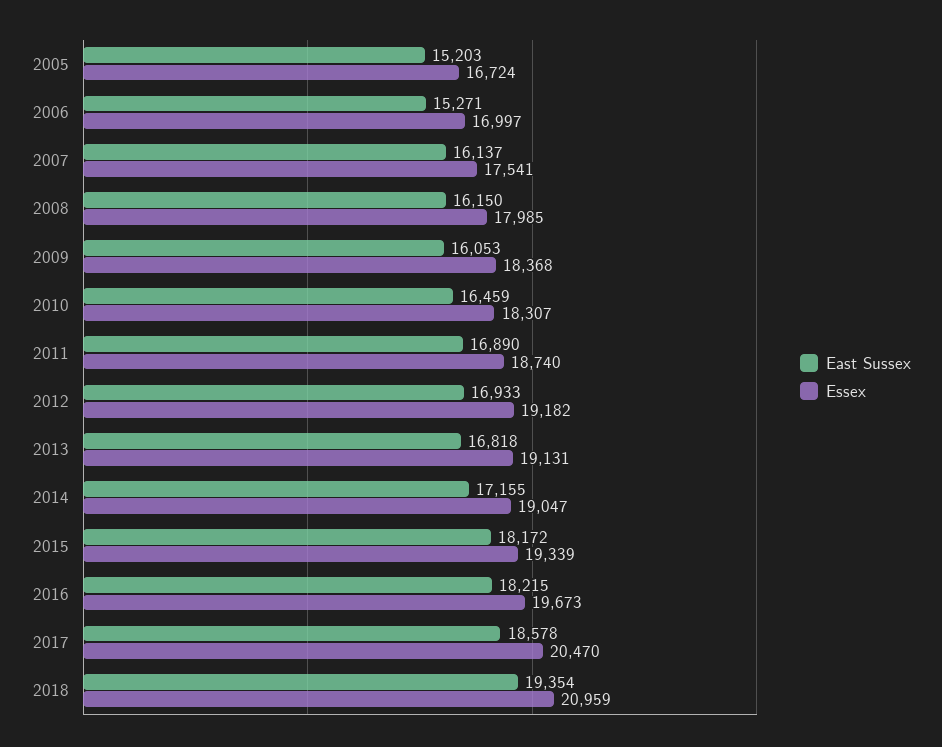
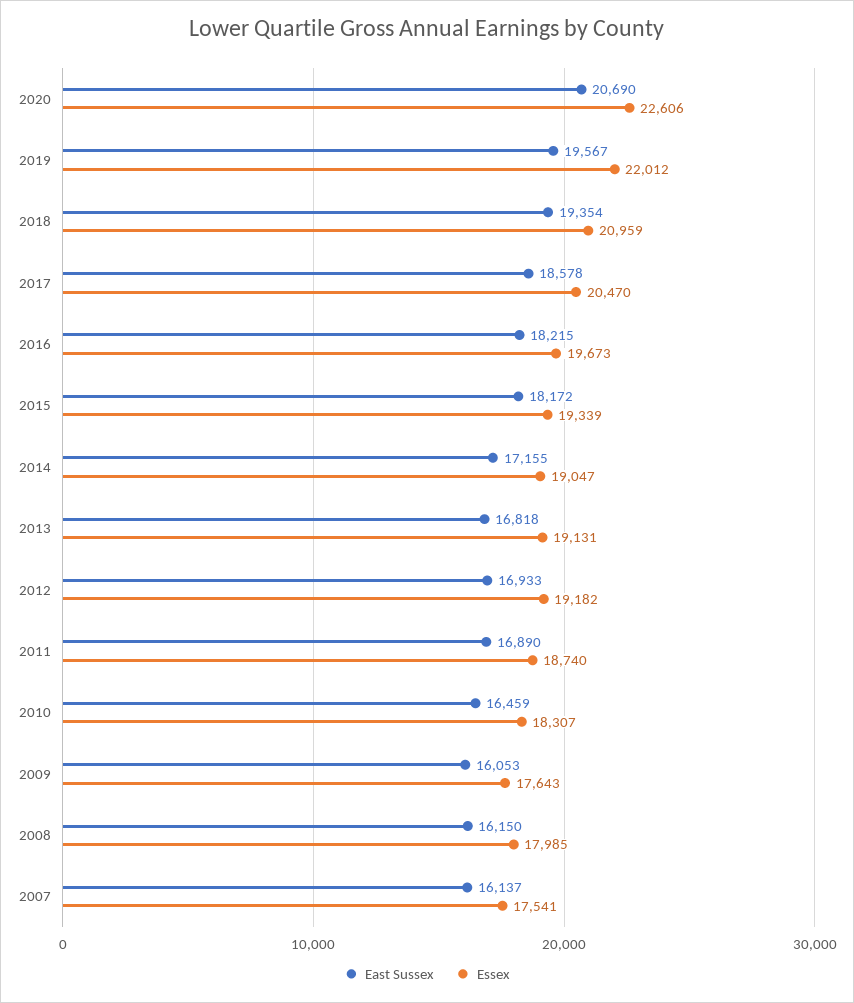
East Sussex, 2005: 15203 -> none
Essex, 2005: 16724 -> none
East Sussex, 2006: 15271 -> none
Essex, 2006: 16997 -> none
Essex, 2009: 18368 -> 17643
East Sussex, 2020: none -> 20690
Essex, 2020: none -> 22606
East Sussex, 2019: none -> 19567
Essex, 2019: none -> 22012

